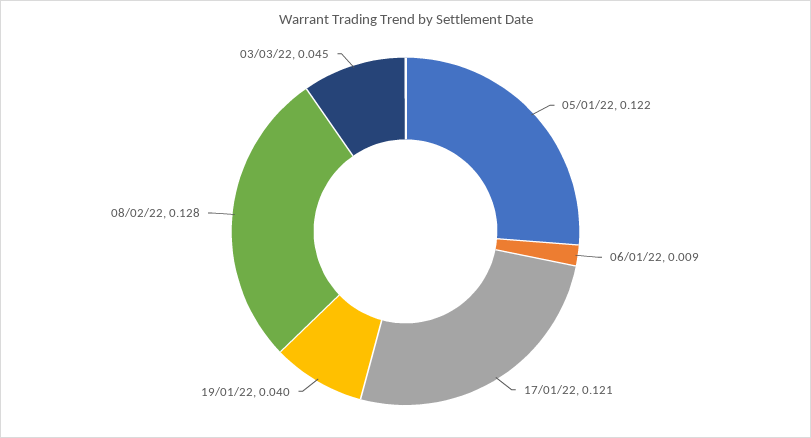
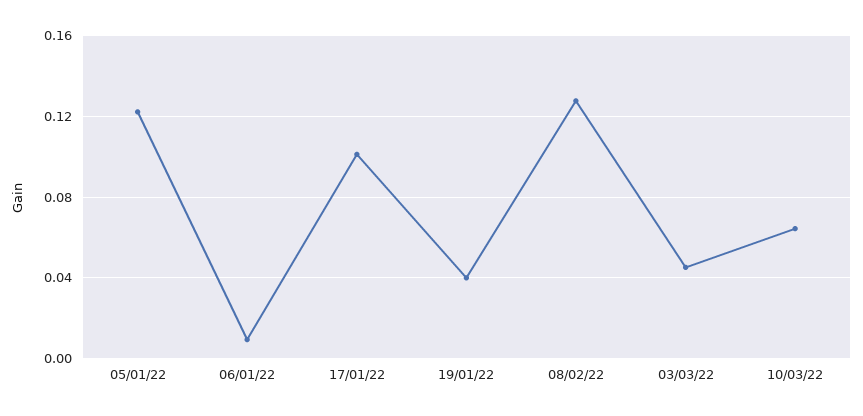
17/01/22: 0.121 -> 0.1
10/03/22: none -> 0.065

